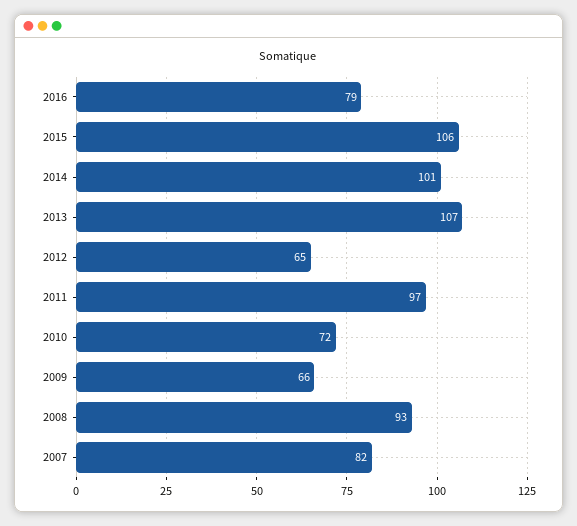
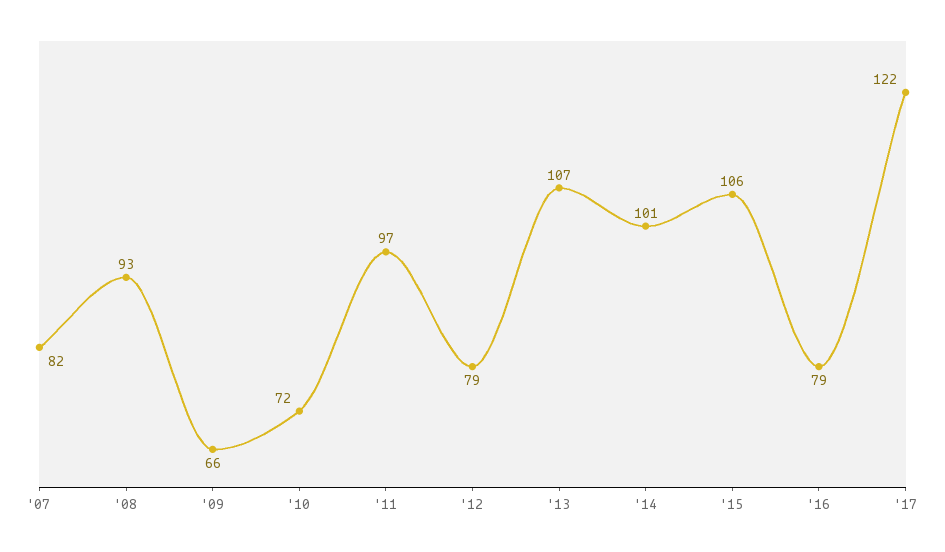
2012: 65 -> 79
'17: none -> 122

